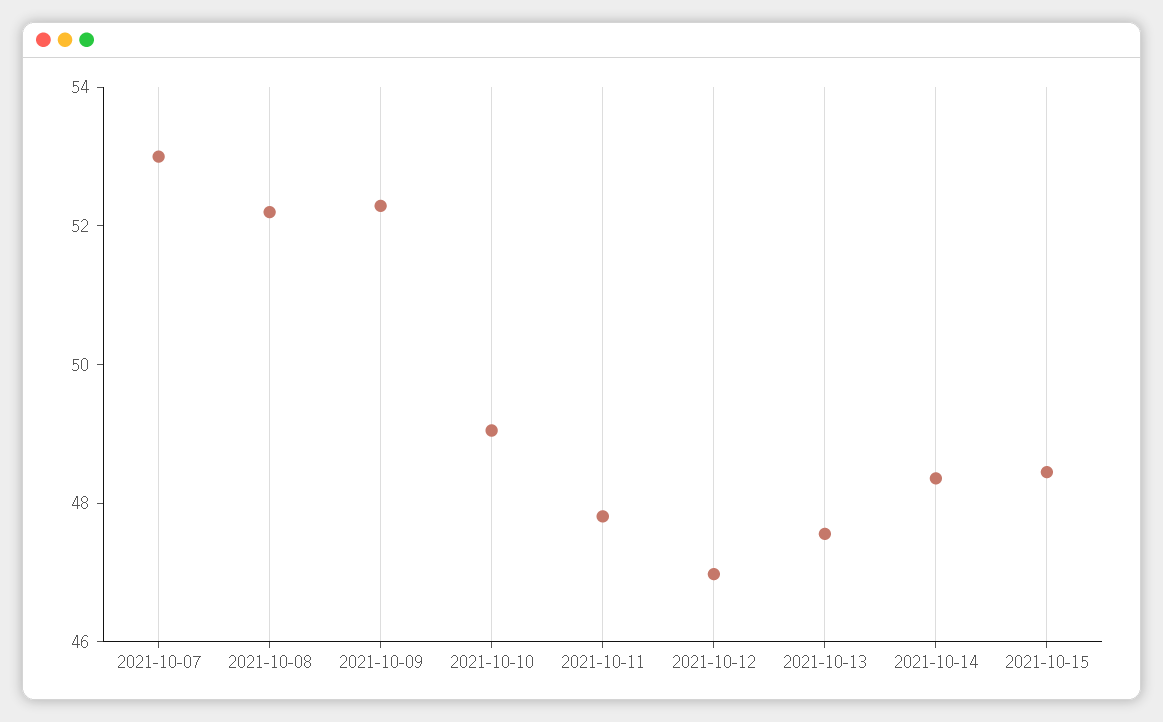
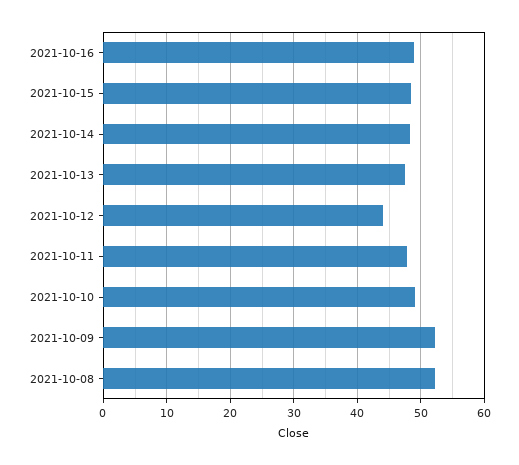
2021-10-07: 53 -> none
2021-10-12: 47 -> 44
2021-10-16: none -> 49

